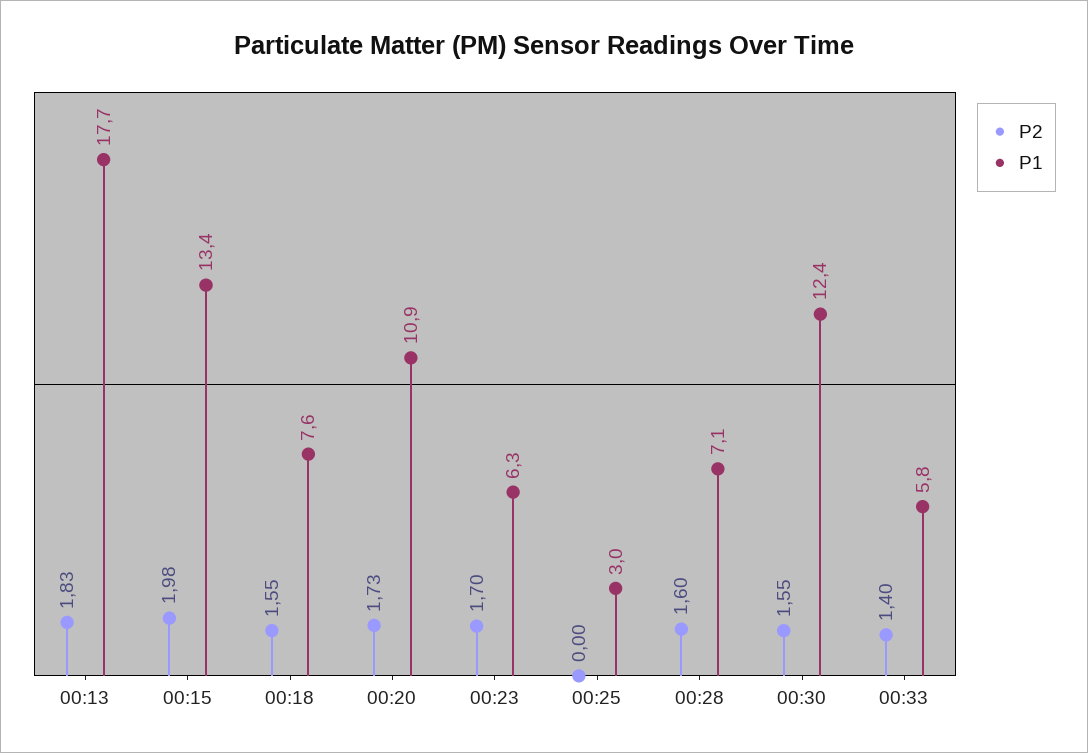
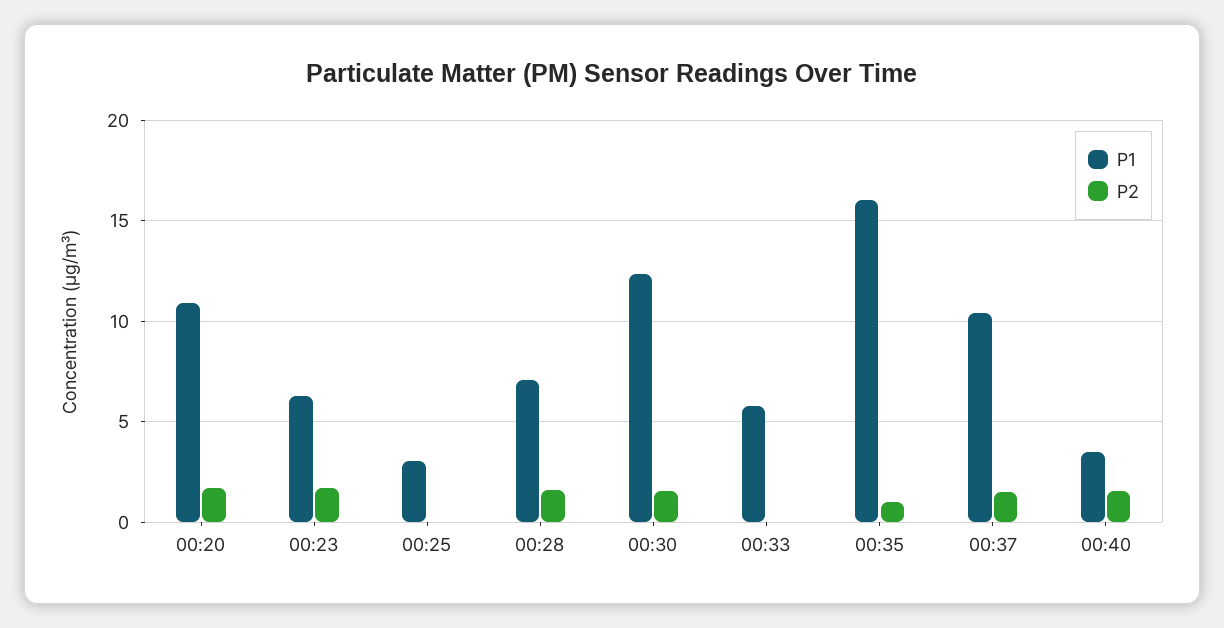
P2, 00:13: 1.83 -> none
P1, 00:13: 17.7 -> none
P2, 00:15: 1.98 -> none
P1, 00:15: 13.4 -> none
P2, 00:18: 1.55 -> none
P1, 00:18: 7.6 -> none
P2, 00:33: 1.4 -> 0
P1, 00:35: none -> 16
P2, 00:35: none -> 1
P1, 00:37: none -> 10.5
P2, 00:37: none -> 1.5
P1, 00:40: none -> 3.5
P2, 00:40: none -> 1.5

